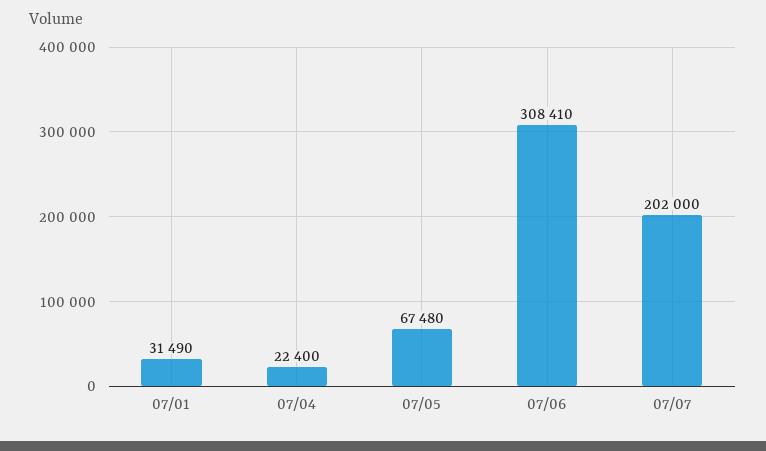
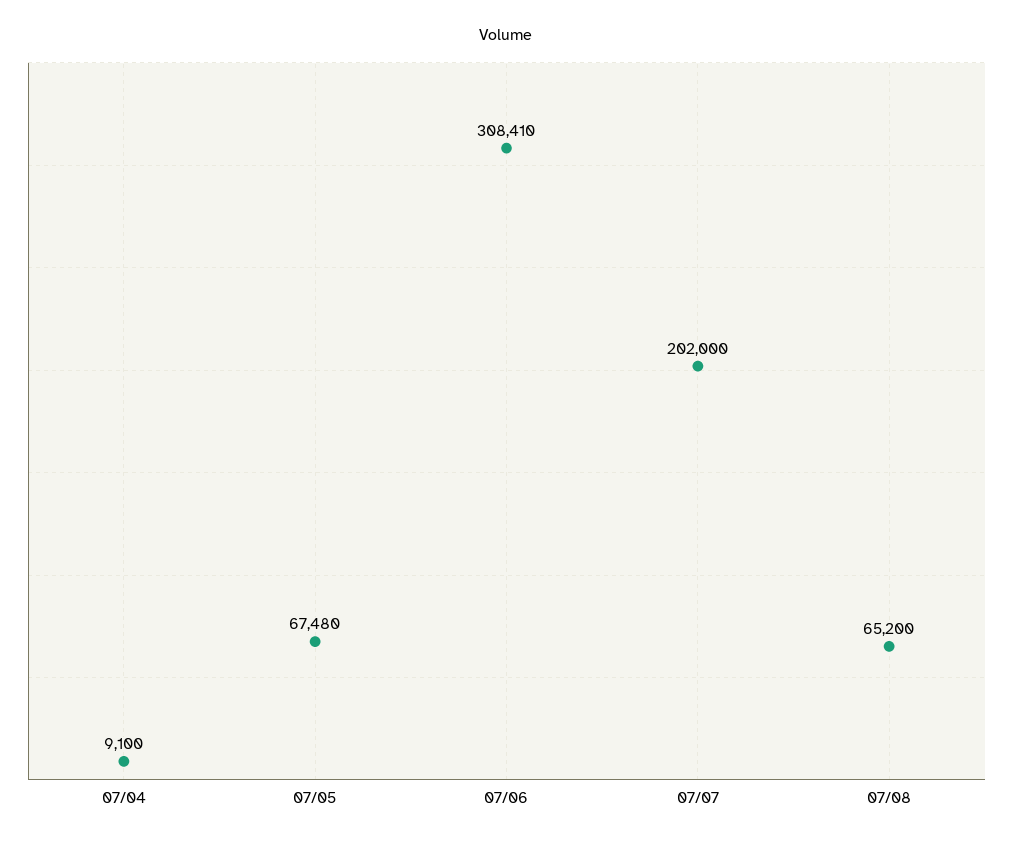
07/01: 31490 -> none
07/04: 22400 -> 9100
07/08: none -> 65200

